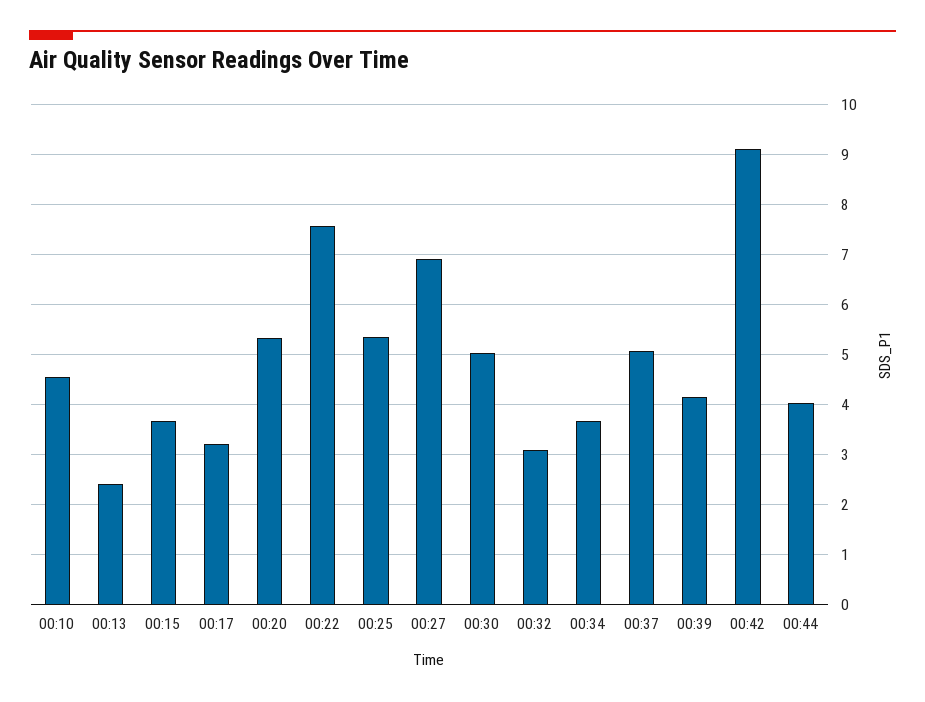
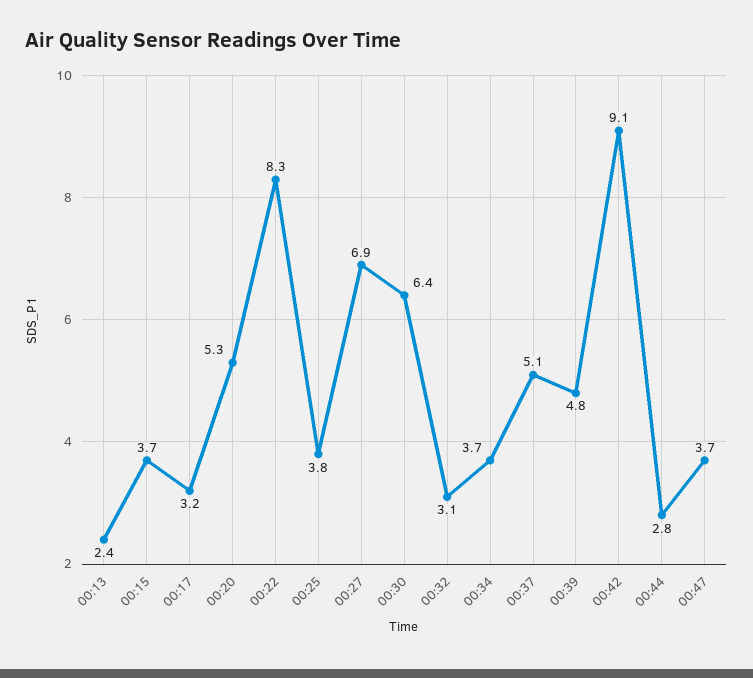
00:10: 4.6 -> none
00:22: 7.6 -> 8.3
00:25: 5.4 -> 3.8
00:30: 5 -> 6.4
00:39: 4.2 -> 4.8
00:44: 4 -> 2.8
00:47: none -> 3.7

